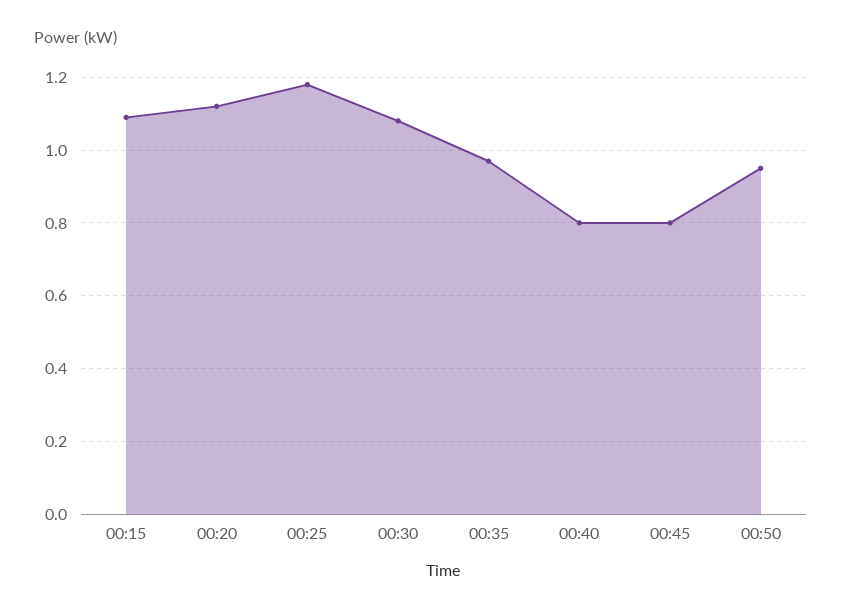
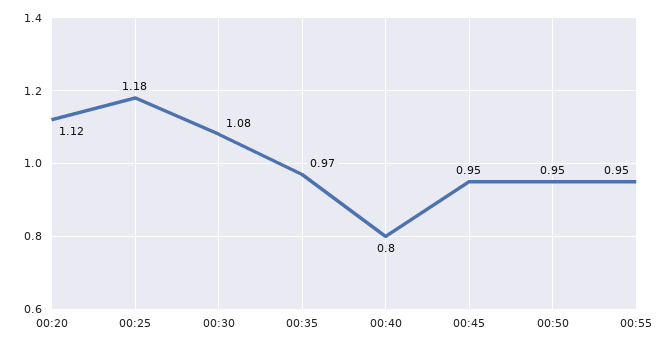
00:15: 1.1 -> none
00:45: 0.8 -> 0.95
00:55: none -> 0.95

